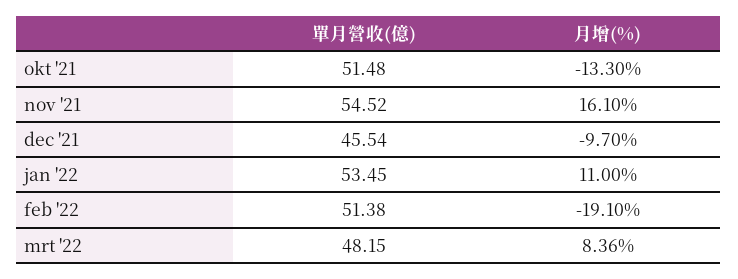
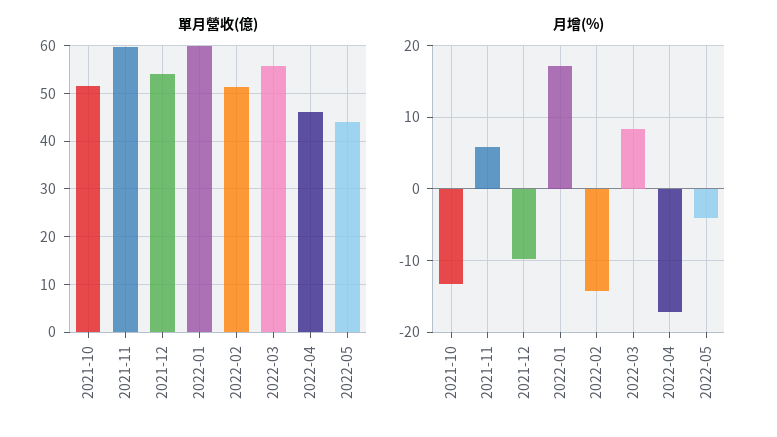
單月營收(億), nov '21: 54.52 -> 60
月增(%), nov '21: 16.1 -> 6
單月營收(億), dec '21: 45.54 -> 54
單月營收(億), jan '22: 53.45 -> 60
月增(%), jan '22: 11 -> 17
月增(%), feb '22: -19.1 -> -14
單月營收(億), mrt '22: 48.15 -> 56
單月營收(億), 2022-04: none -> 46
單月營收(億), 2022-05: none -> 44
月增(%), 2022-04: none -> -17
月增(%), 2022-05: none -> -4

